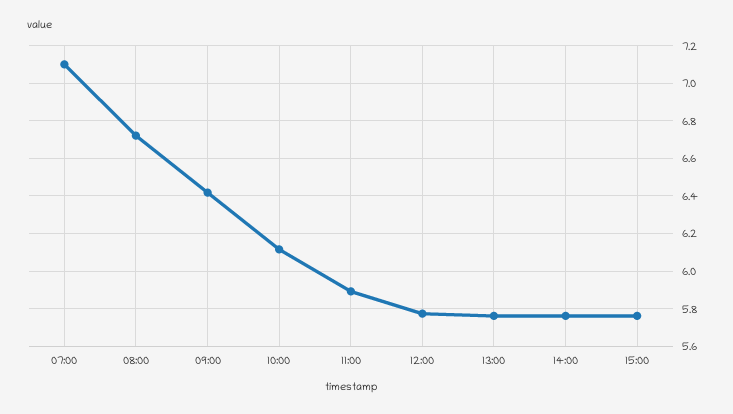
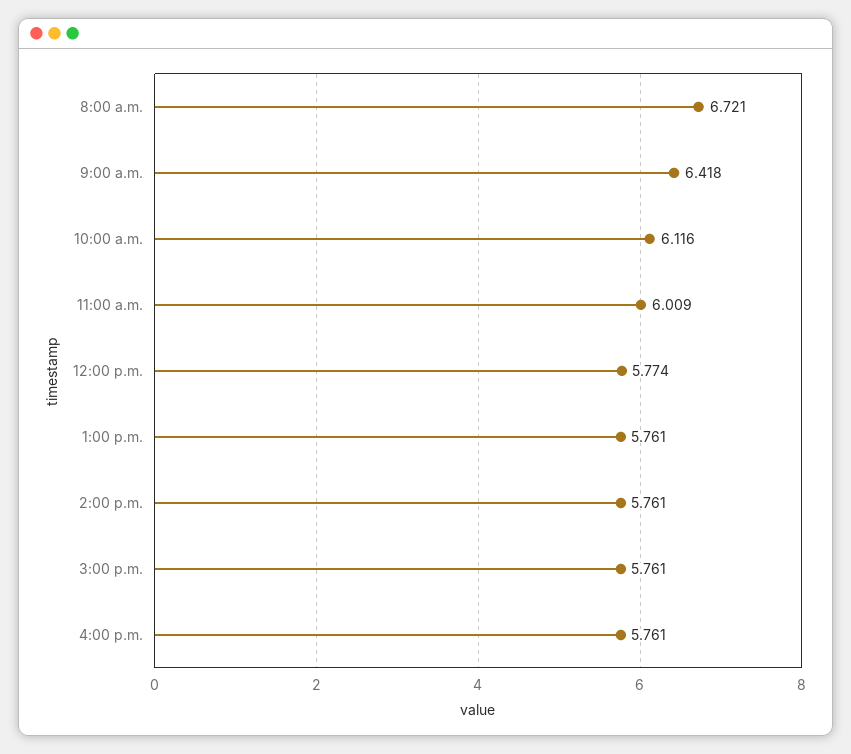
07:00: 7.1 -> none
11:00: 5.9 -> 6.009
4:00 p.m.: none -> 5.761

